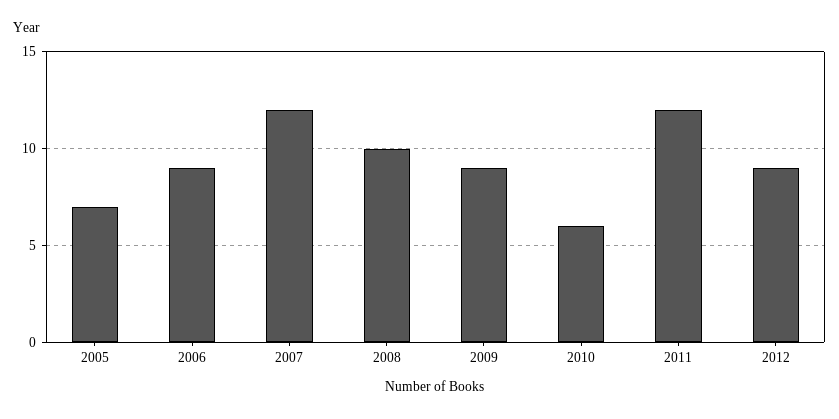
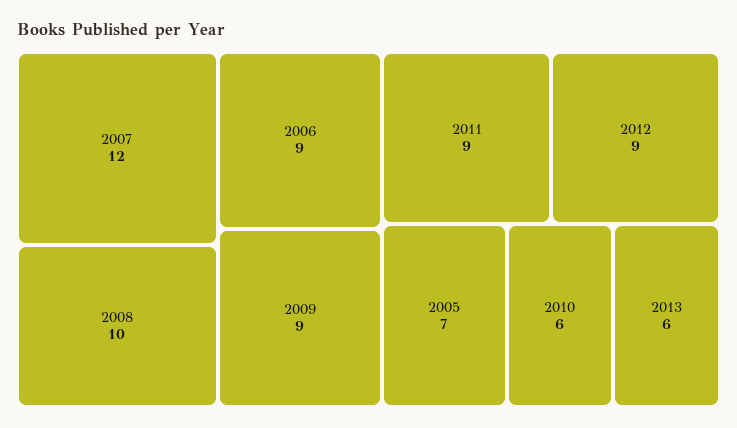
2011: 12 -> 9
2013: none -> 6

